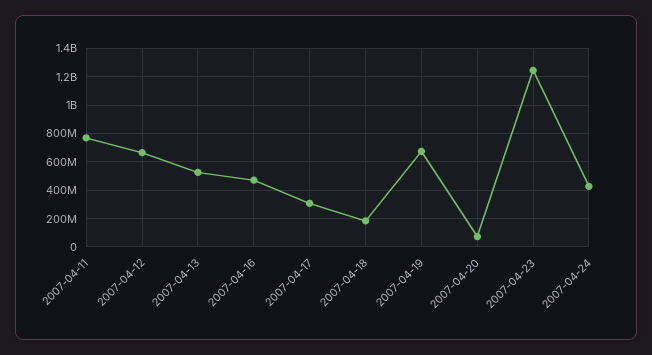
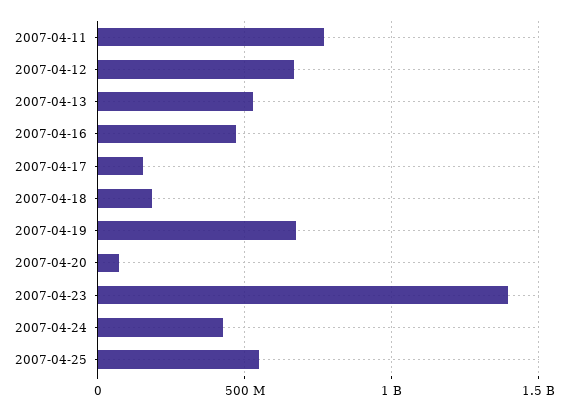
2007-04-17: 300000000 -> 150000000
2007-04-23: 1250000000 -> 1400000000
2007-04-25: none -> 550000000

